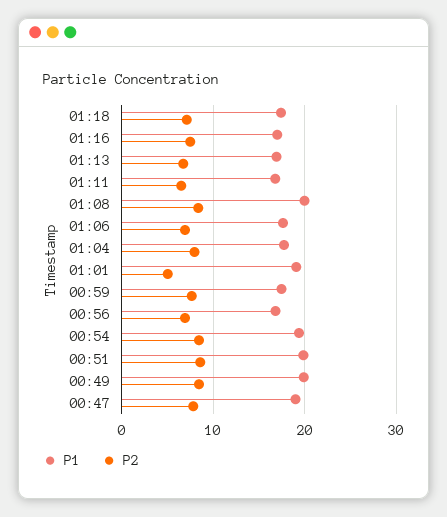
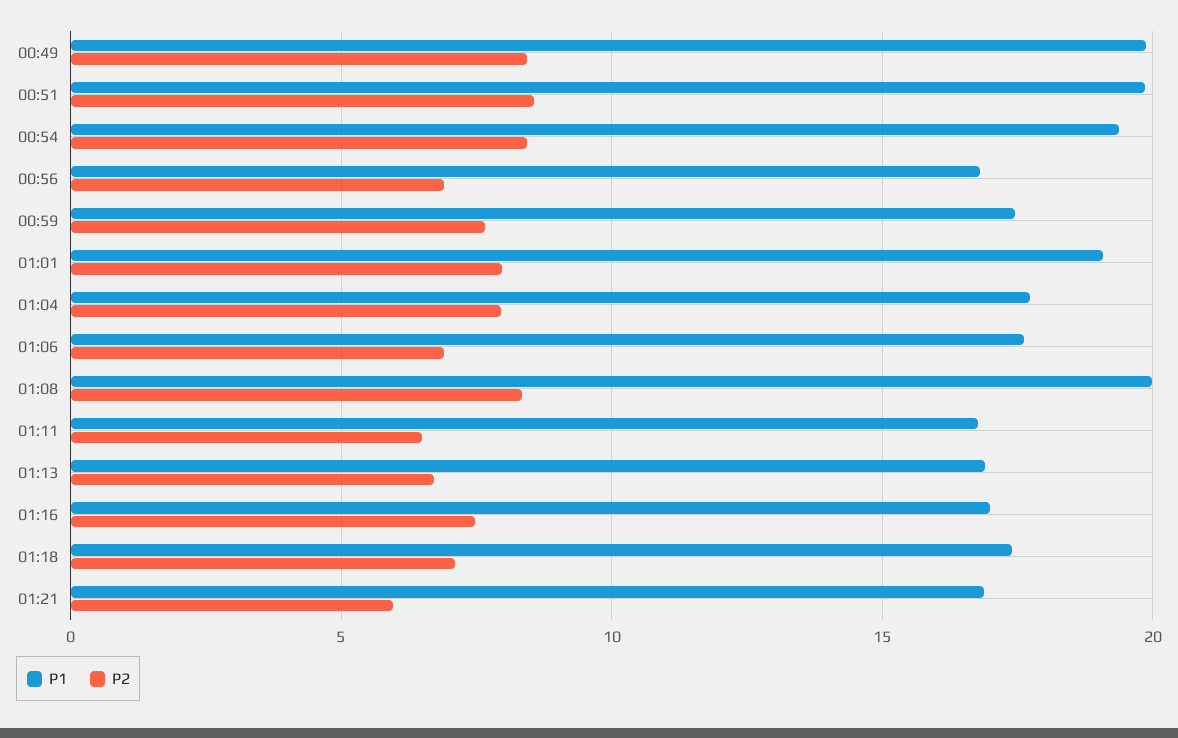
P2, 01:01: 5 -> 8
P1, 00:47: 19 -> none
P2, 00:47: 8 -> none
P1, 01:21: none -> 17
P2, 01:21: none -> 6

